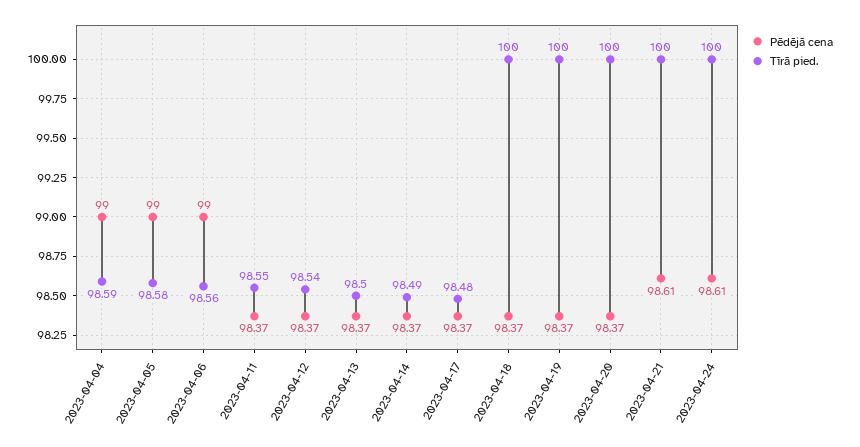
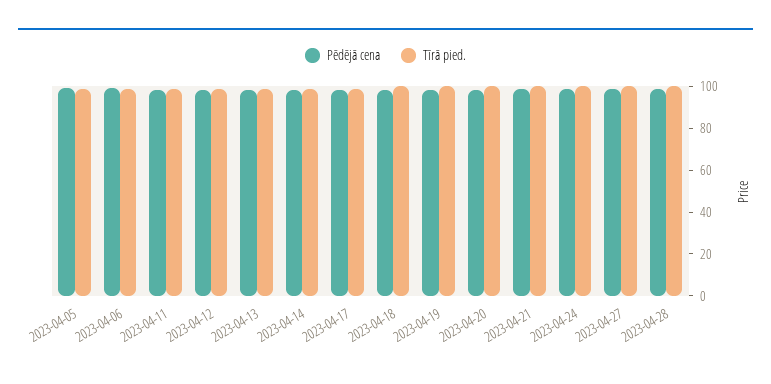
Pēdējā cena, 2023-04-04: 99 -> none
Tīrā pied., 2023-04-04: 98.59 -> none
Pēdējā cena, 2023-04-27: none -> 100
Tīrā pied., 2023-04-27: none -> 100
Pēdējā cena, 2023-04-28: none -> 100
Tīrā pied., 2023-04-28: none -> 100

